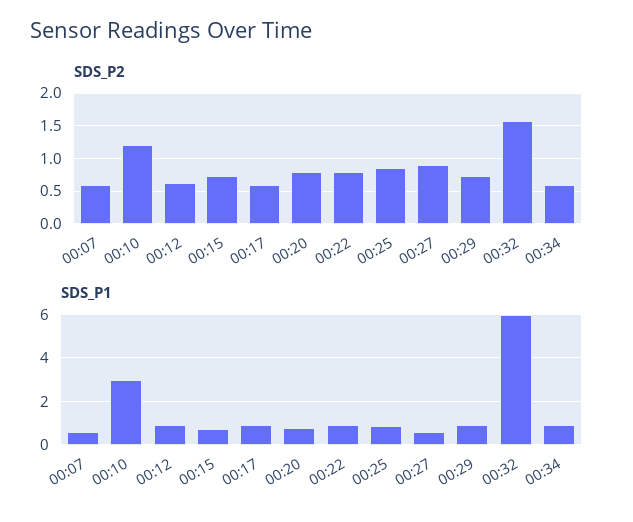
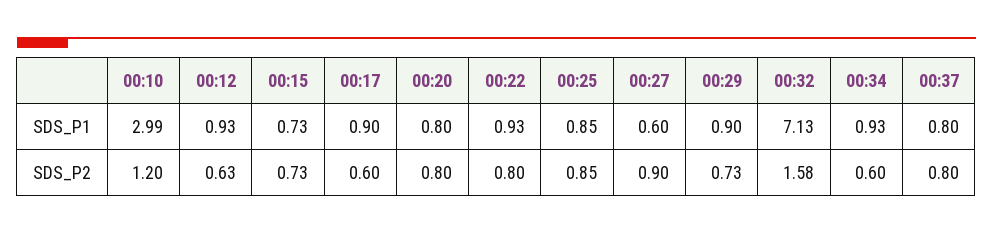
SDS_P2, 00:07: 0.6 -> none
SDS_P1, 00:07: 0.5 -> none
SDS_P1, 00:32: 6 -> 7.13
SDS_P1, 00:37: none -> 0.8
SDS_P2, 00:37: none -> 0.8

